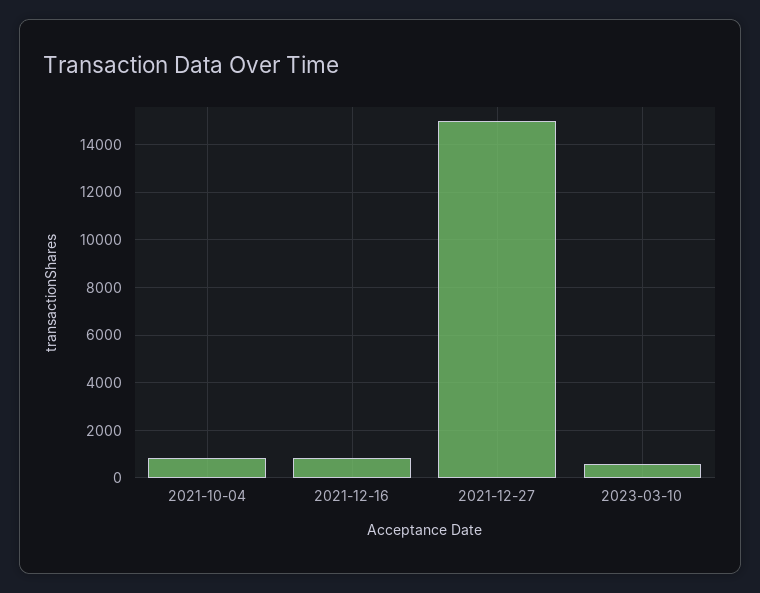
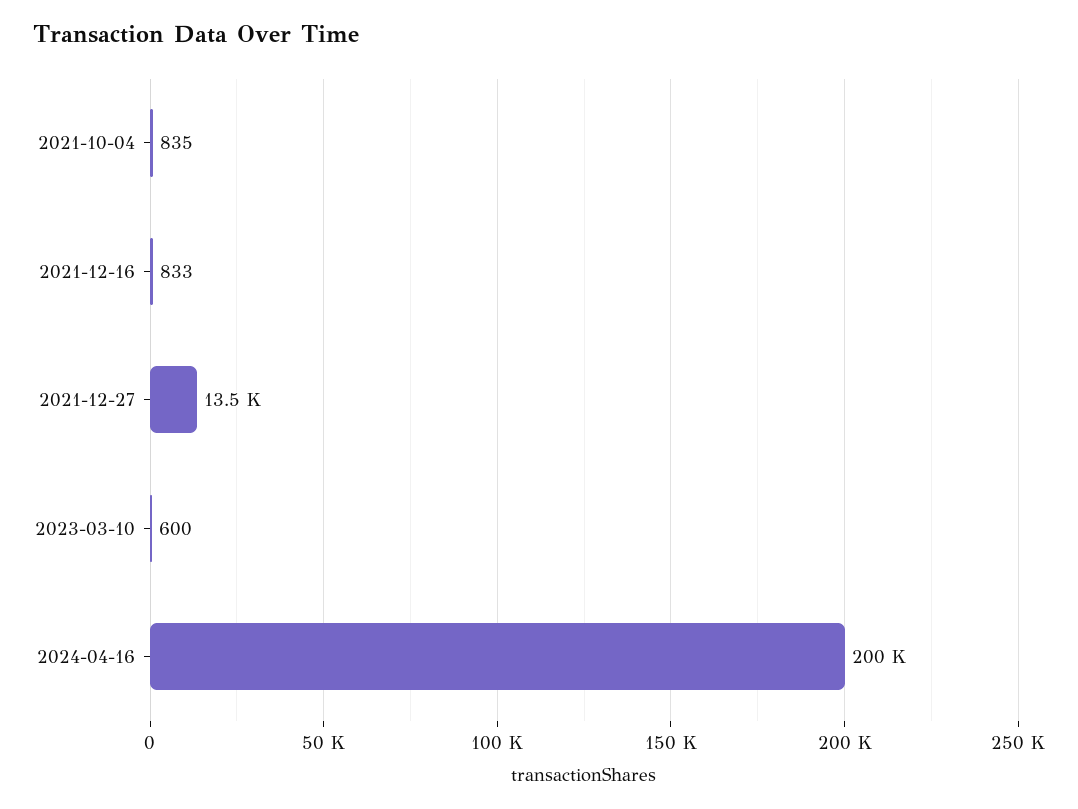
2021-12-27: 15000 -> 13500
2024-04-16: none -> 200000

